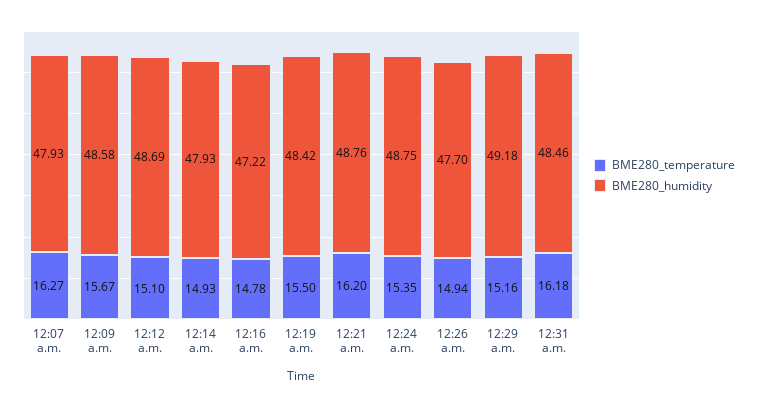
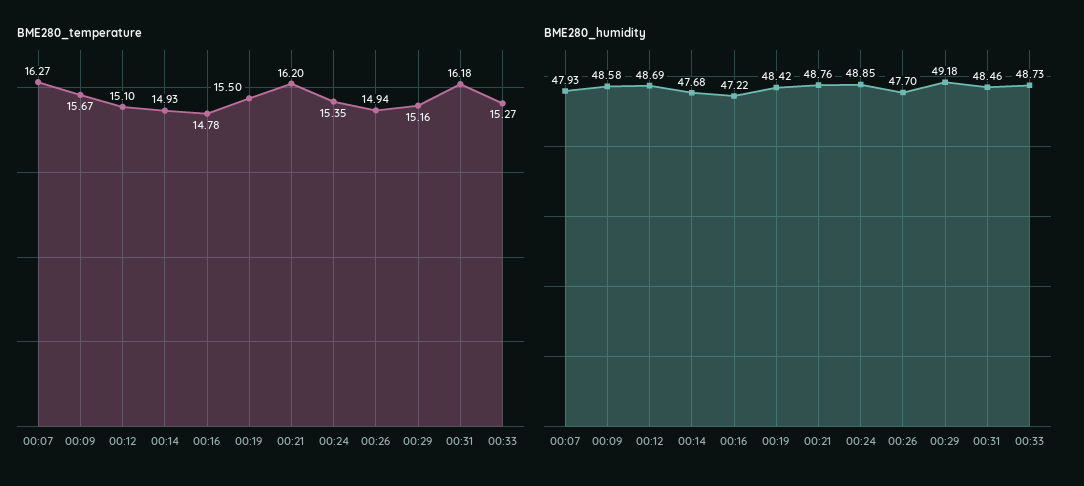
BME280_humidity, 12:14 a.m.: 47.93 -> 47.68
BME280_humidity, 12:24 a.m.: 48.75 -> 48.85
BME280_temperature, 00:33: none -> 15.27
BME280_humidity, 00:33: none -> 48.73

